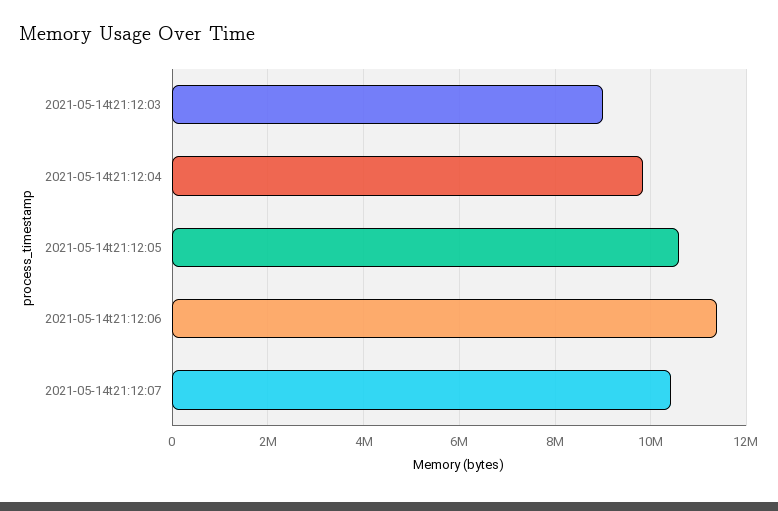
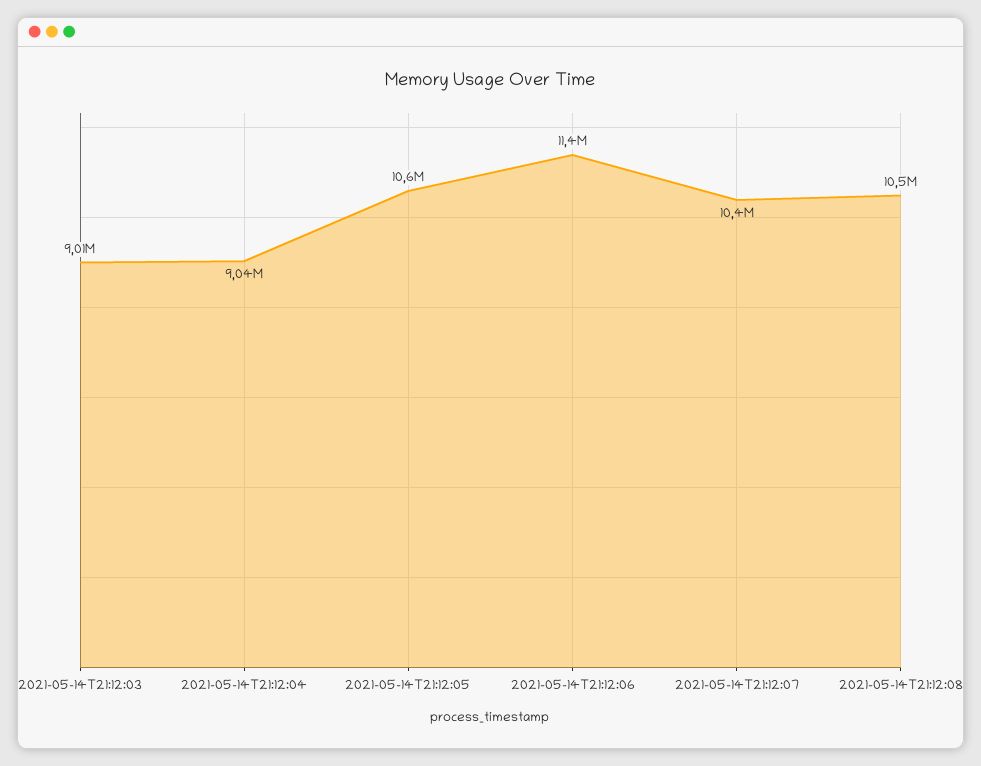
2021-05-14t21:12:04: 9800000 -> 9040000
2021-05-14T21:12:08: none -> 10500000

